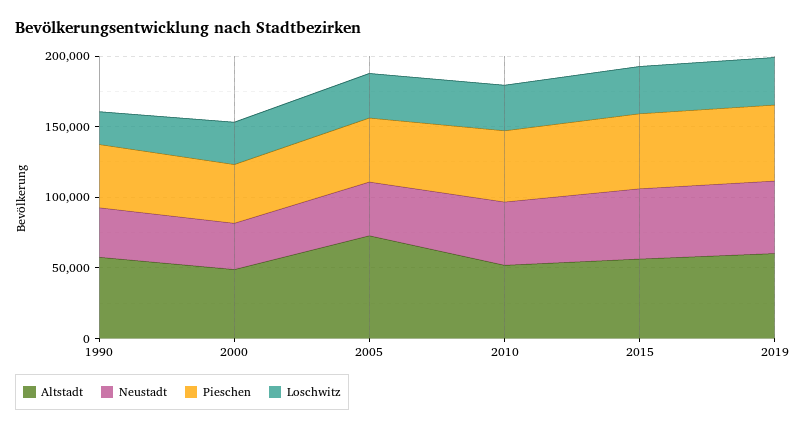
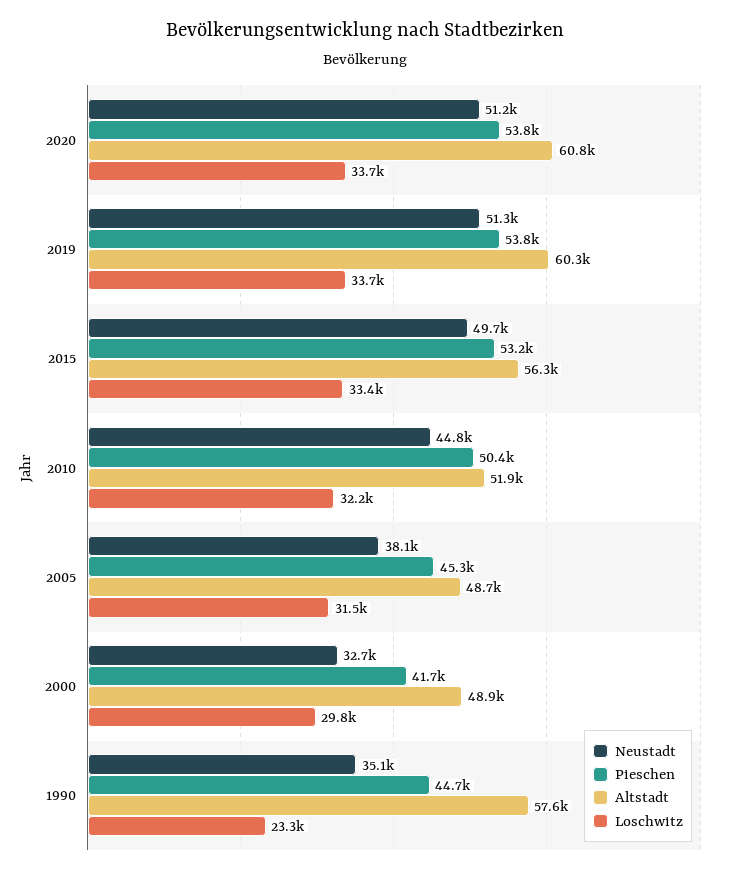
Altstadt, 2005: 70000 -> 48700
Neustadt, 2020: none -> 51200
Pieschen, 2020: none -> 53800
Altstadt, 2020: none -> 60800
Loschwitz, 2020: none -> 33700

